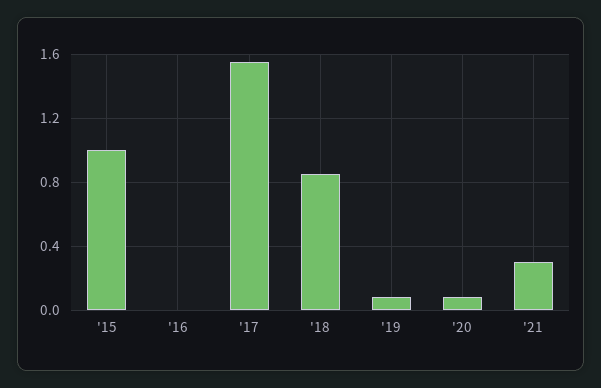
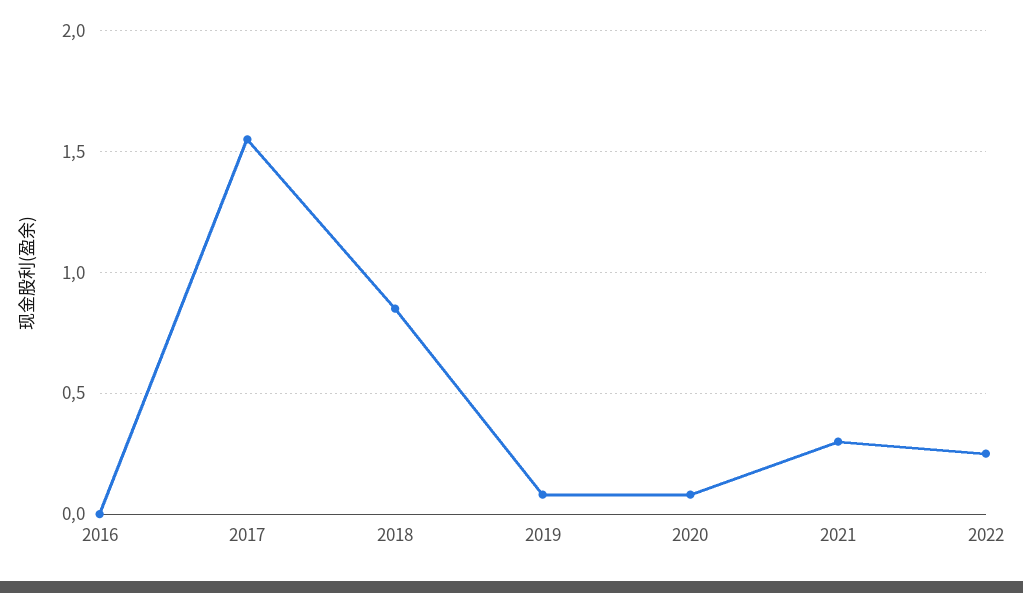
'15: 1 -> none
2022: none -> 0.25

